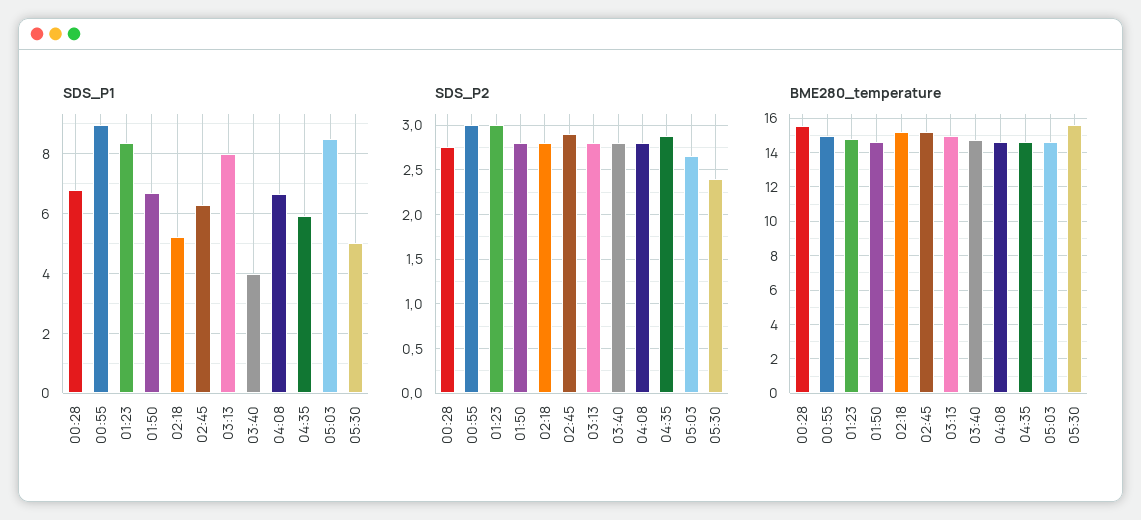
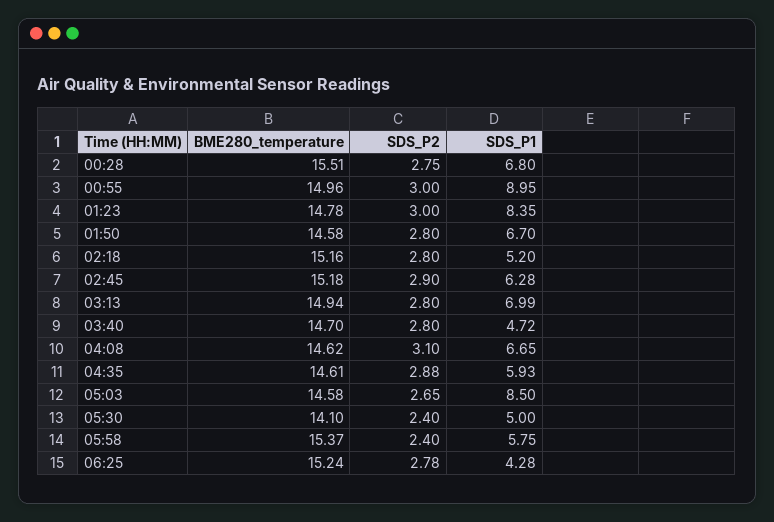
SDS_P1, 03:13: 8 -> 6.99
SDS_P1, 03:40: 4 -> 4.72
SDS_P2, 04:08: 2.8 -> 3.1
BME280_temperature, 05:30: 15.5 -> 14.1
BME280_temperature, 05:58: none -> 15.37
SDS_P2, 05:58: none -> 2.4
SDS_P1, 05:58: none -> 5.75
BME280_temperature, 06:25: none -> 15.24
SDS_P2, 06:25: none -> 2.78
SDS_P1, 06:25: none -> 4.28

